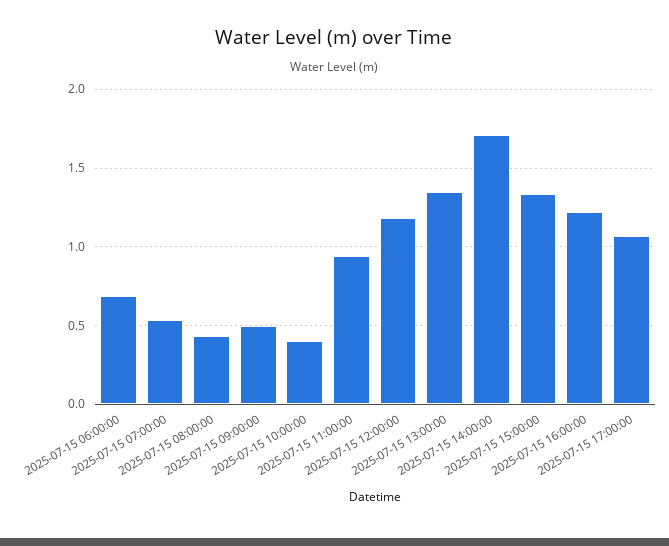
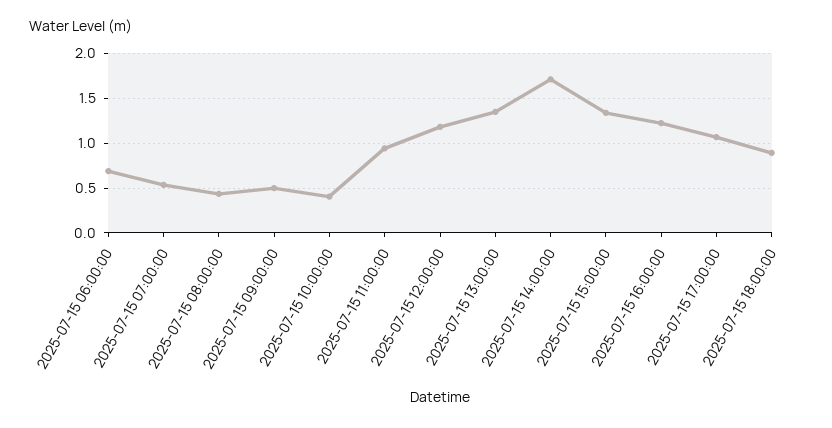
2025-07-15 18:00:00: none -> 0.9

